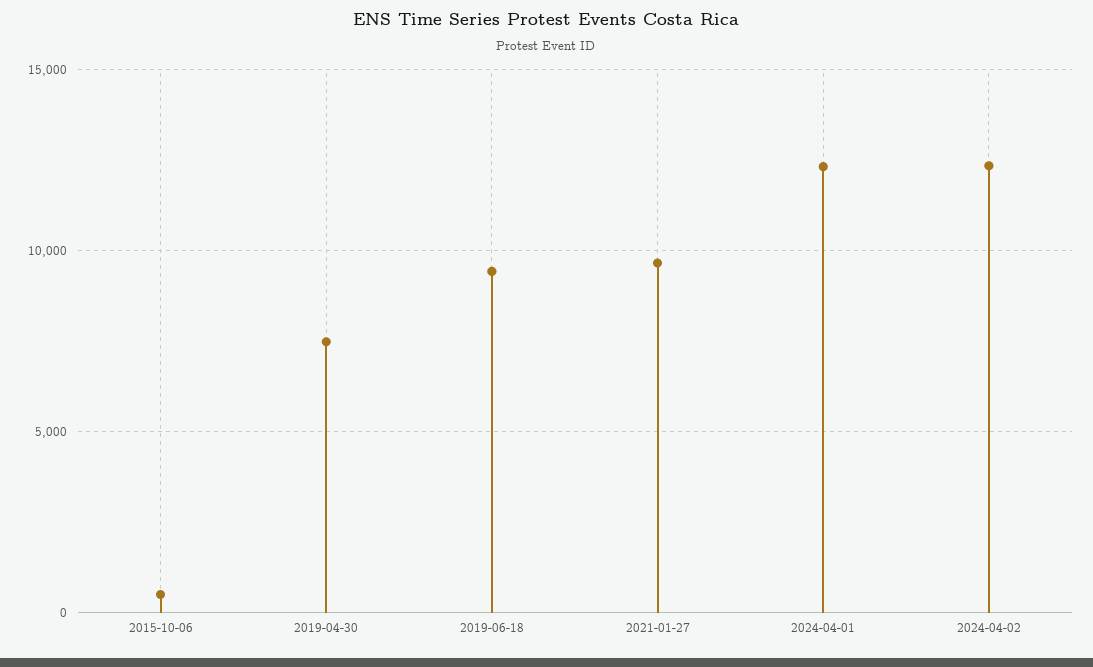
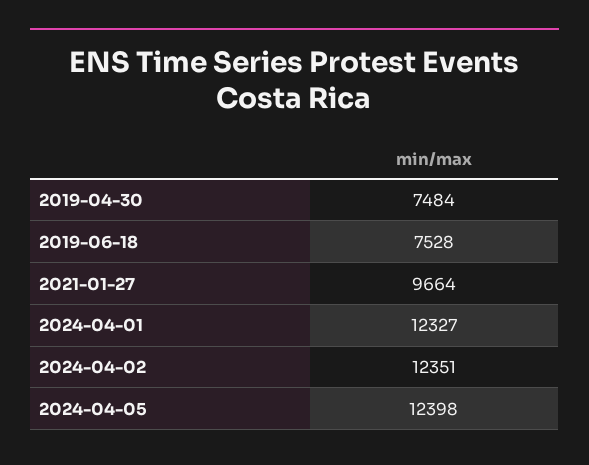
2015-10-06: 500 -> none
2019-06-18: 9500 -> 7528
2024-04-05: none -> 12398

